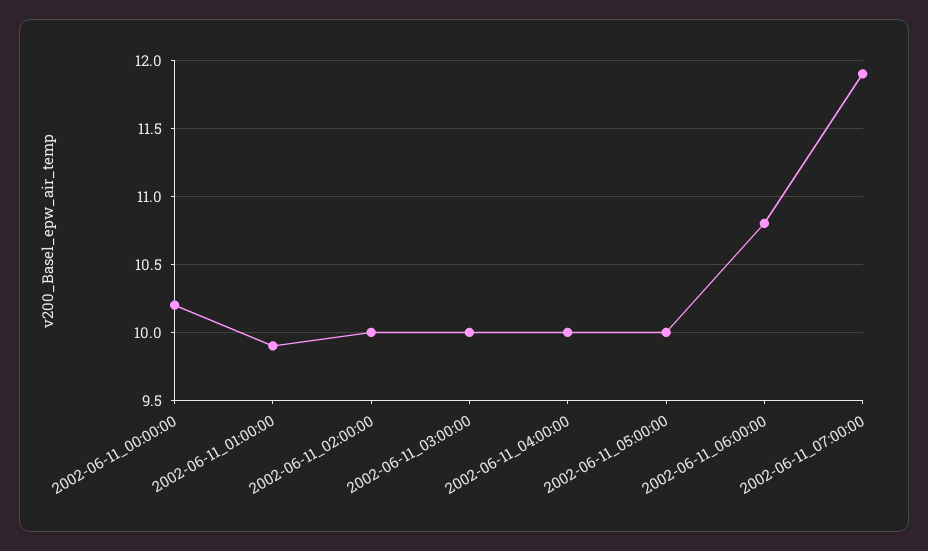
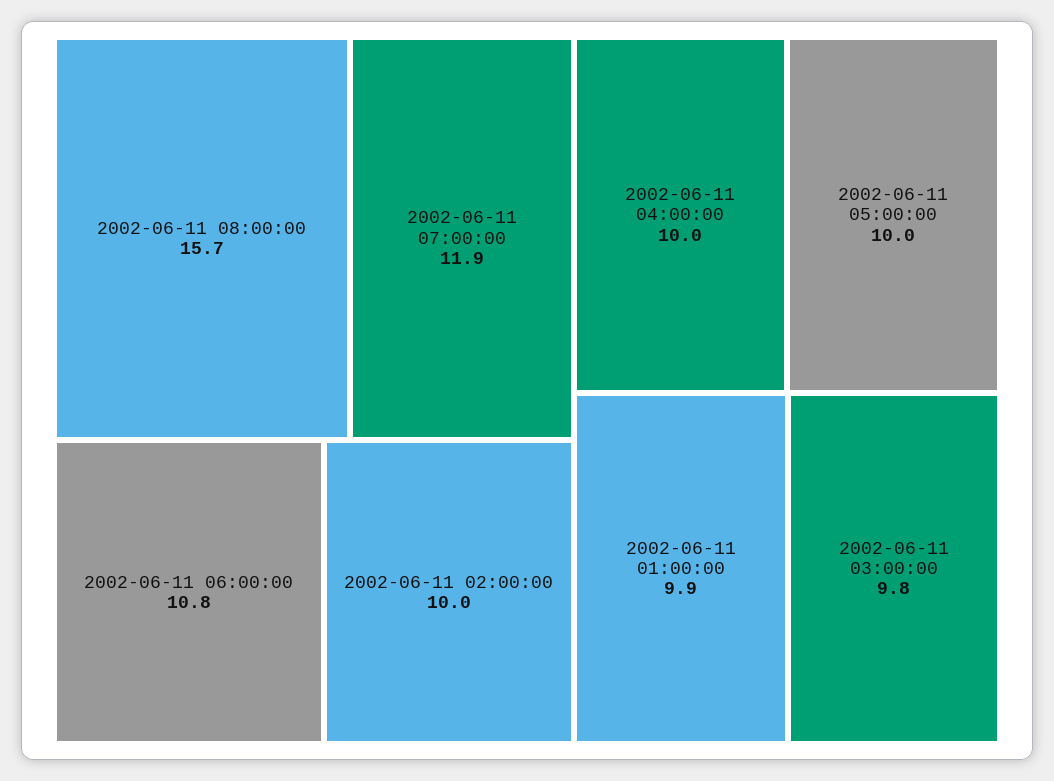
2002-06-11_00:00:00: 10.2 -> none
2002-06-11_03:00:00: 10 -> 9.8
2002-06-11 08:00:00: none -> 15.7

